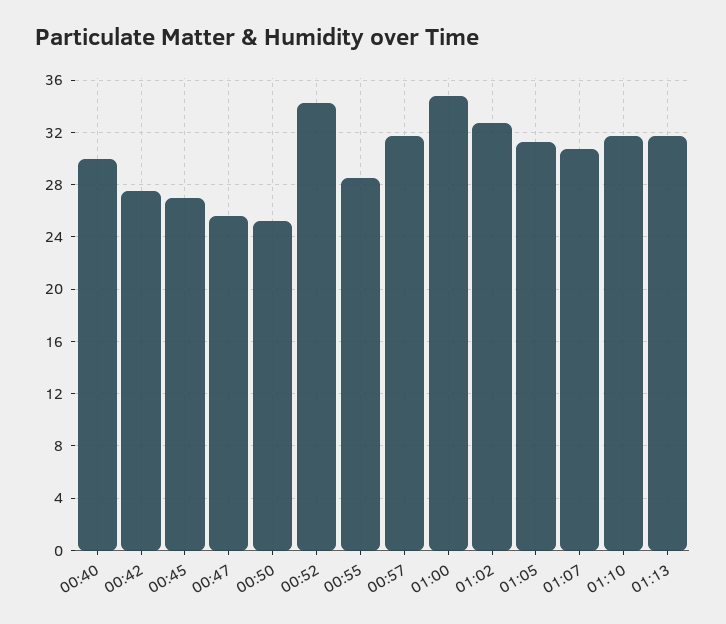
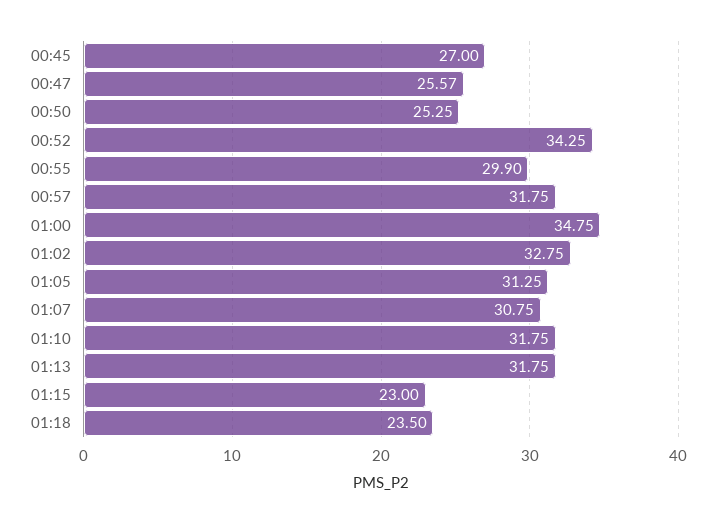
00:40: 30 -> none
00:42: 27.5 -> none
00:55: 28.5 -> 29.9
01:15: none -> 23
01:18: none -> 23.5

